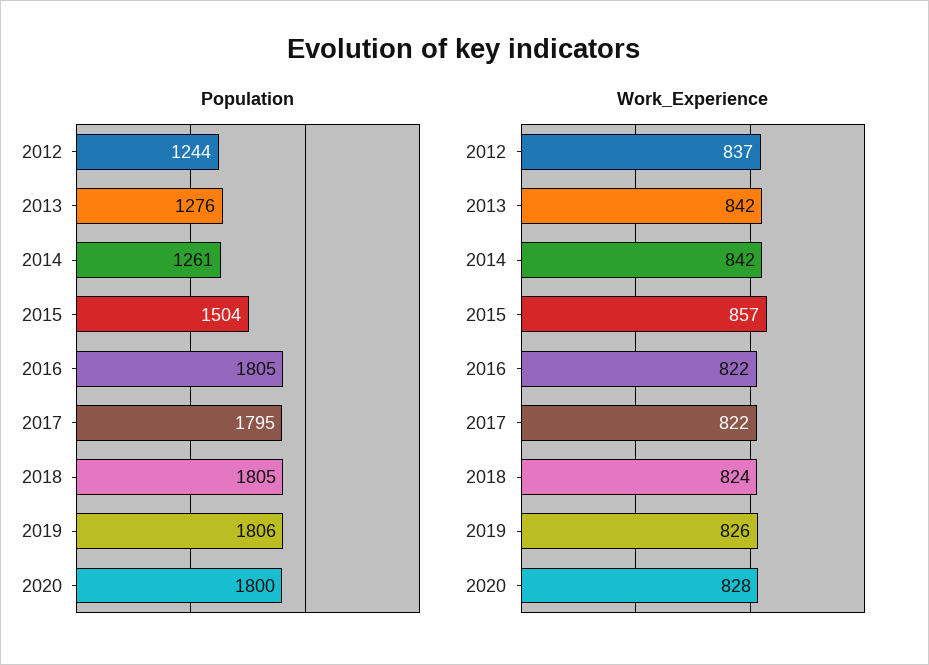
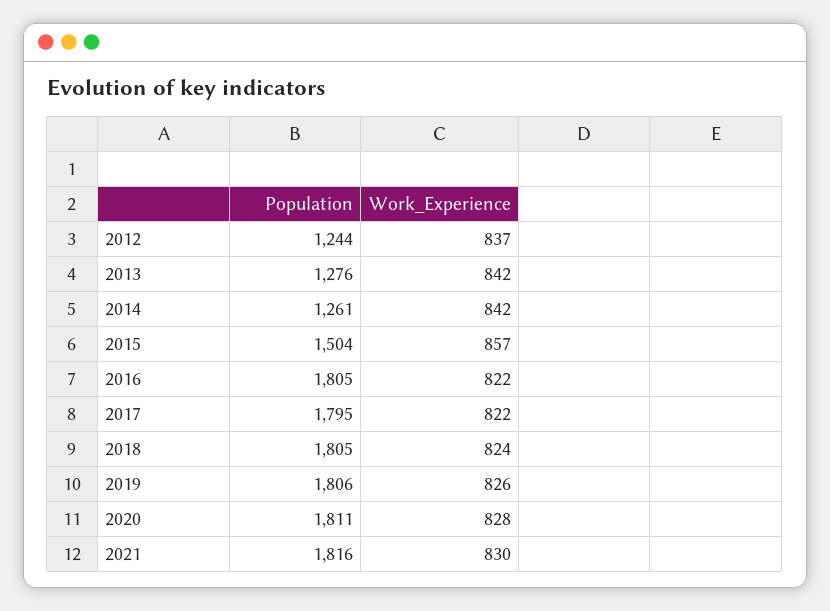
Population, 2020: 1800 -> 1811
Population, 2021: none -> 1816
Work_Experience, 2021: none -> 830

